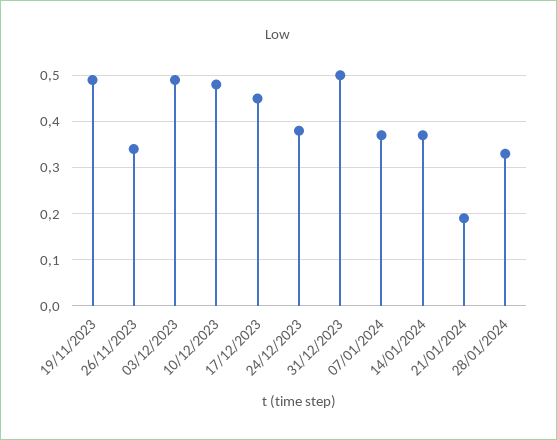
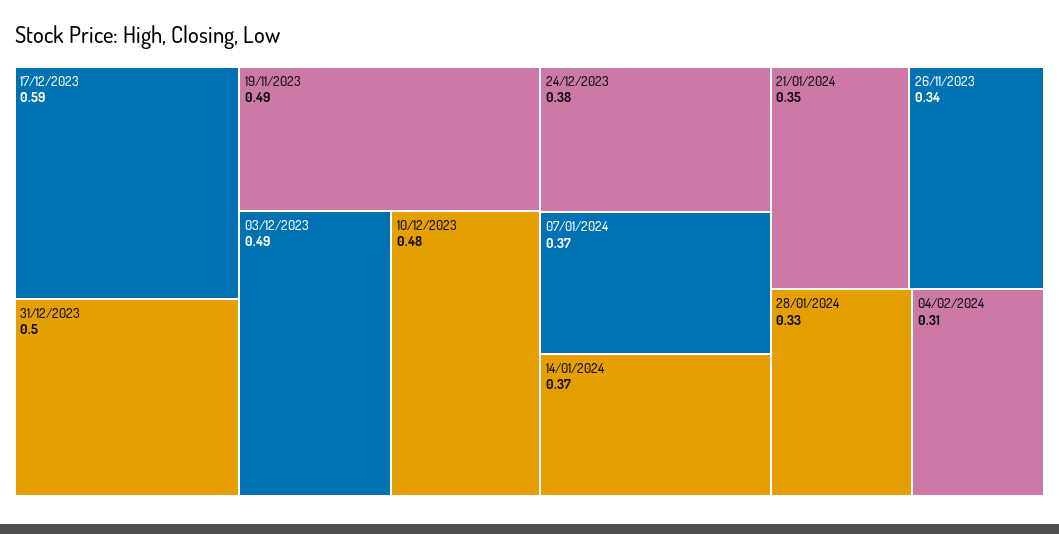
17/12/2023: 0.45 -> 0.59
21/01/2024: 0.2 -> 0.35
04/02/2024: none -> 0.31

